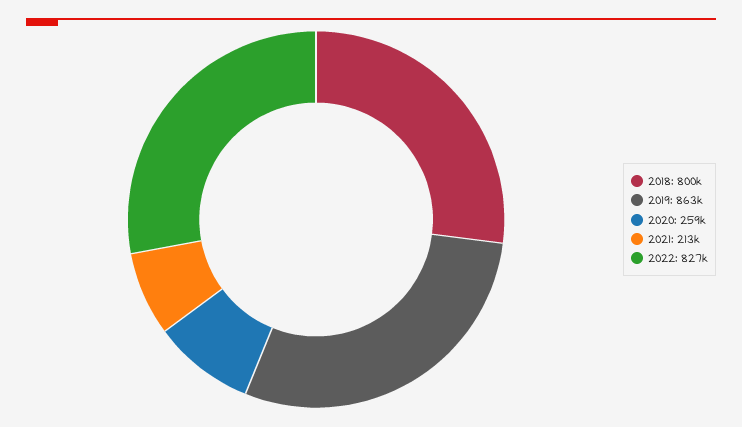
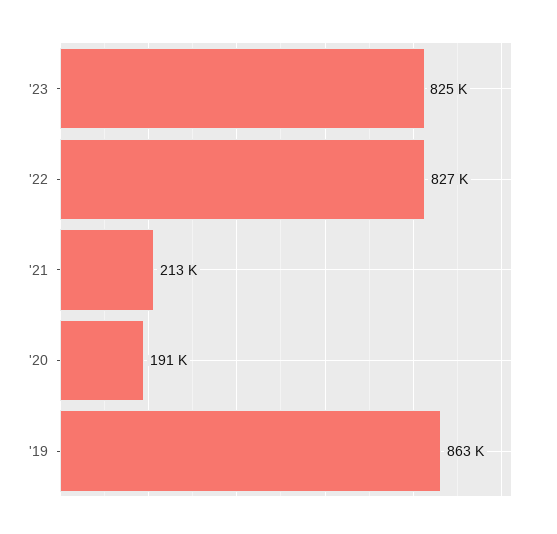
2018: 800000 -> none
2020: 259000 -> 191000
'23: none -> 825000

